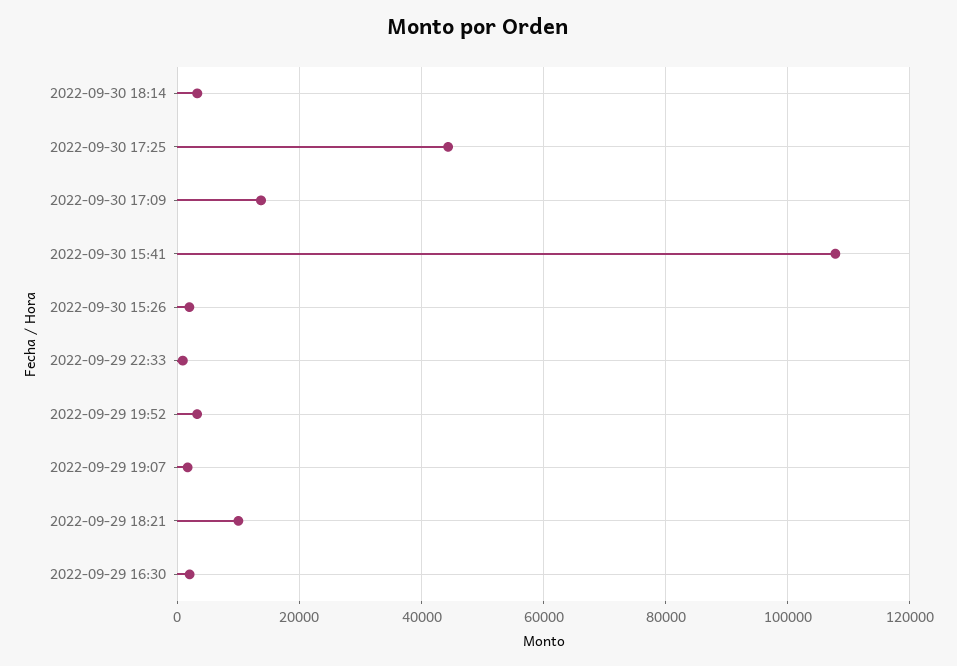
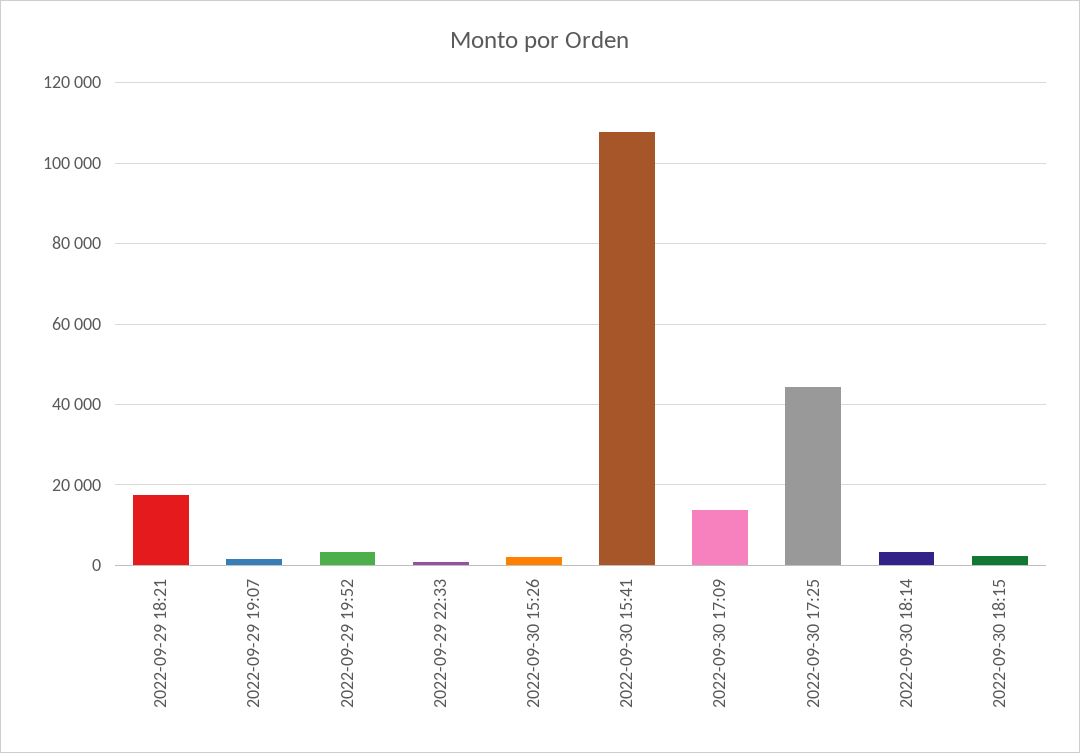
2022-09-29 18:21: 10000 -> 18000
2022-09-29 16:30: 2000 -> none
2022-09-30 18:15: none -> 2000

